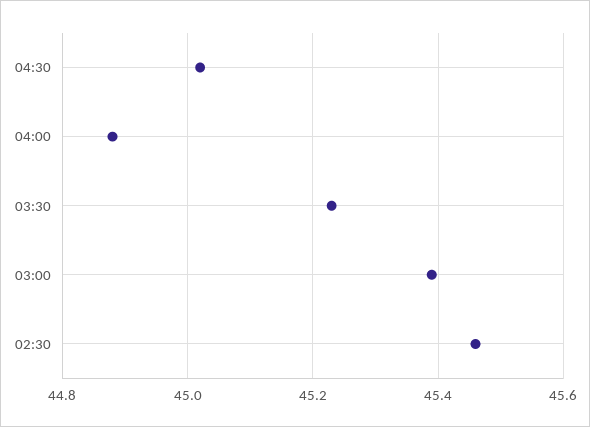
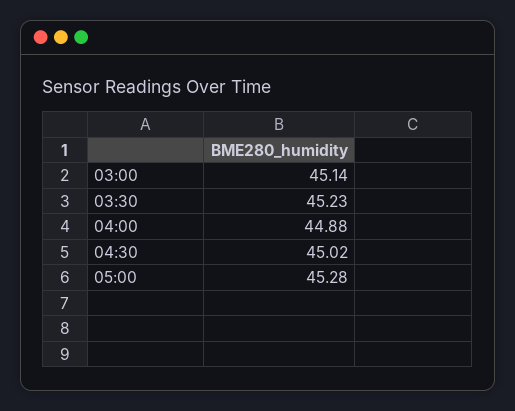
03:00: 45.4 -> 45.14
02:30: 45.45 -> none
05:00: none -> 45.28

